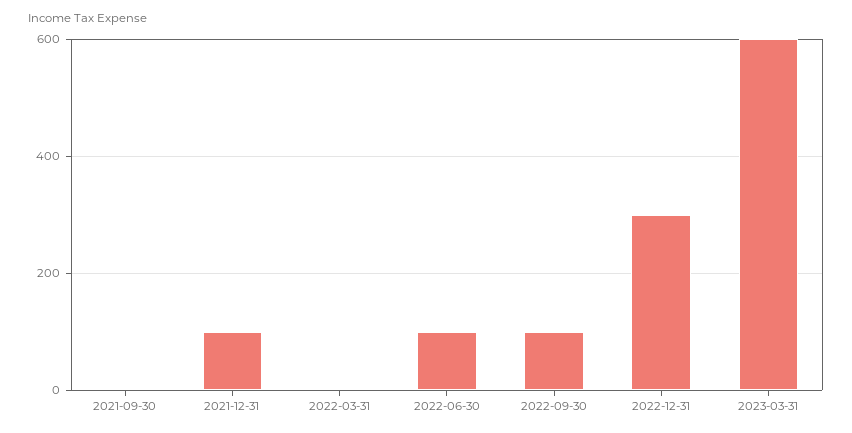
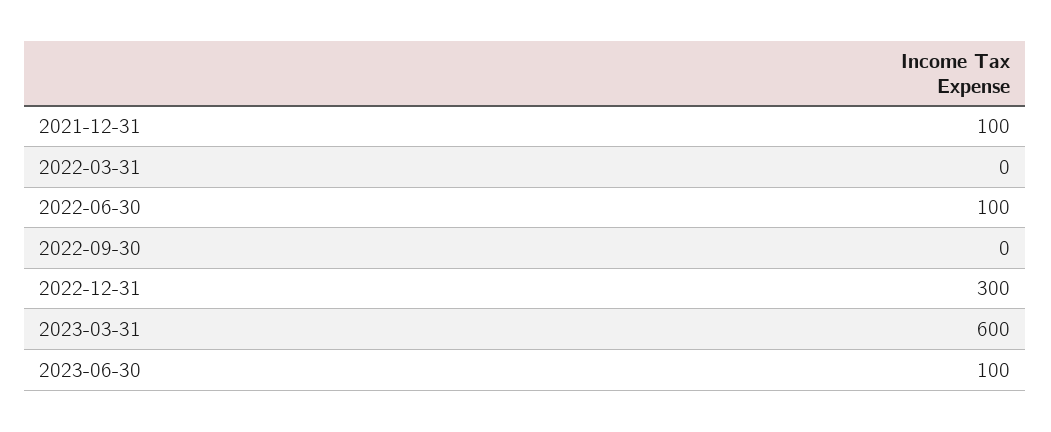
2021-09-30: 0 -> none
2022-09-30: 100 -> 0
2023-06-30: none -> 100

